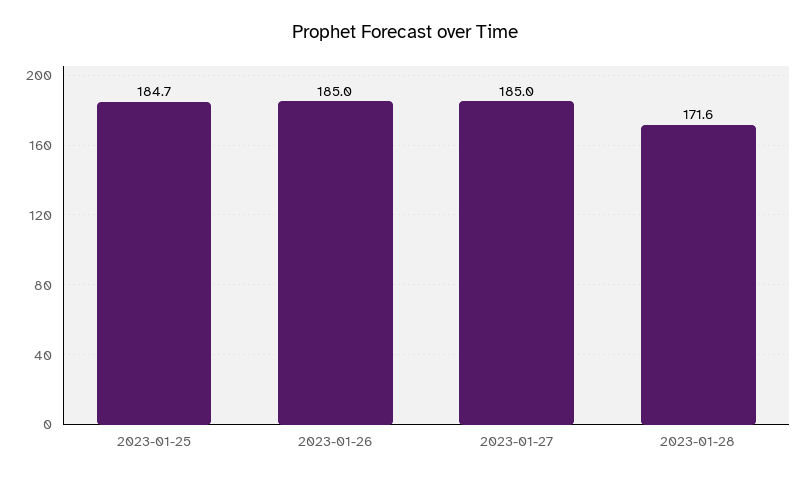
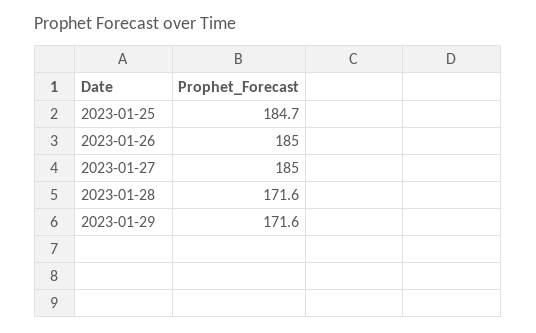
2023-01-29: none -> 171.6

